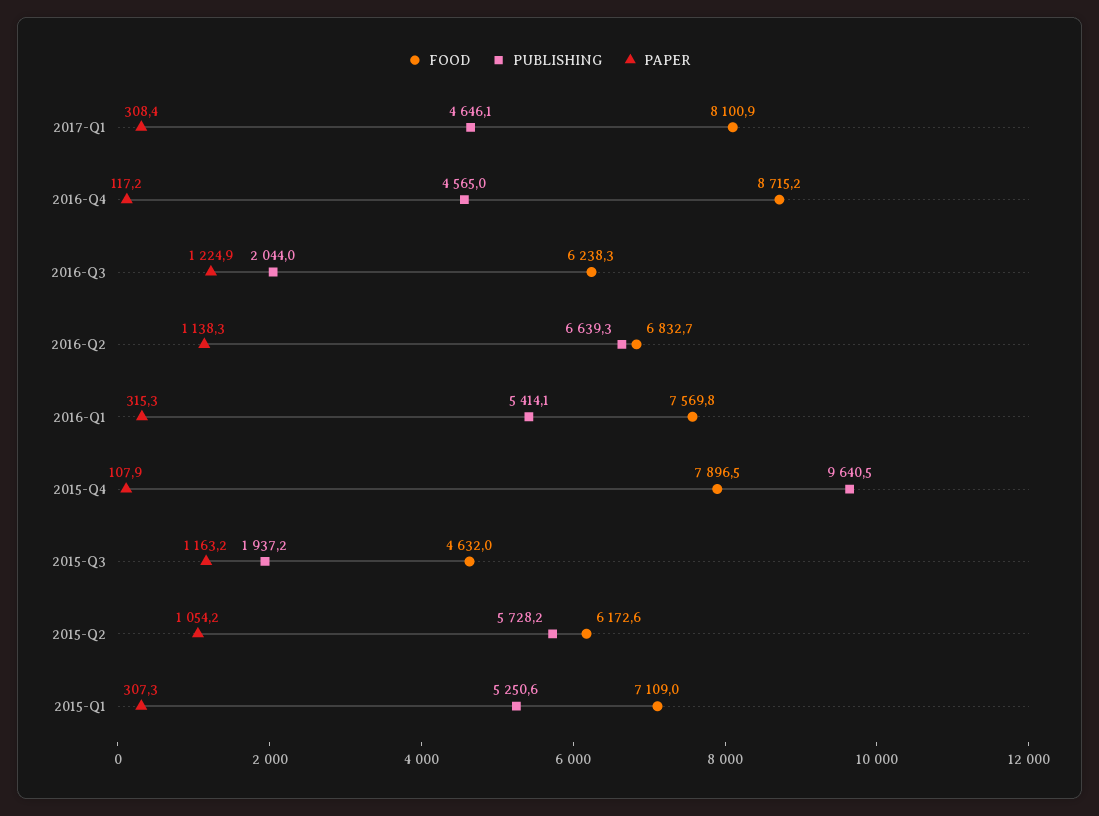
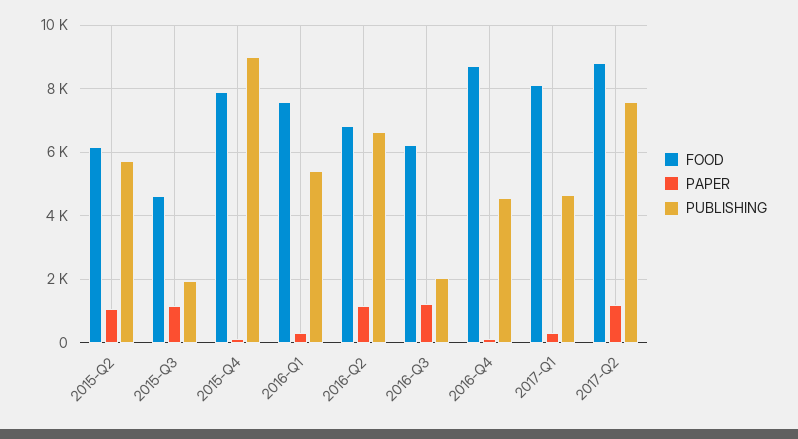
PUBLISHING, 2015-Q4: 9640.5 -> 9000
FOOD, 2015-Q1: 7109 -> none
PUBLISHING, 2015-Q1: 5250.6 -> none
PAPER, 2015-Q1: 307.3 -> none
FOOD, 2017-Q2: none -> 8800
PAPER, 2017-Q2: none -> 1200
PUBLISHING, 2017-Q2: none -> 7600

